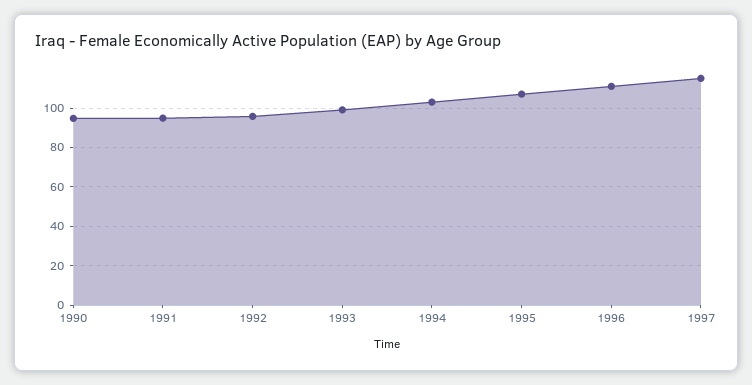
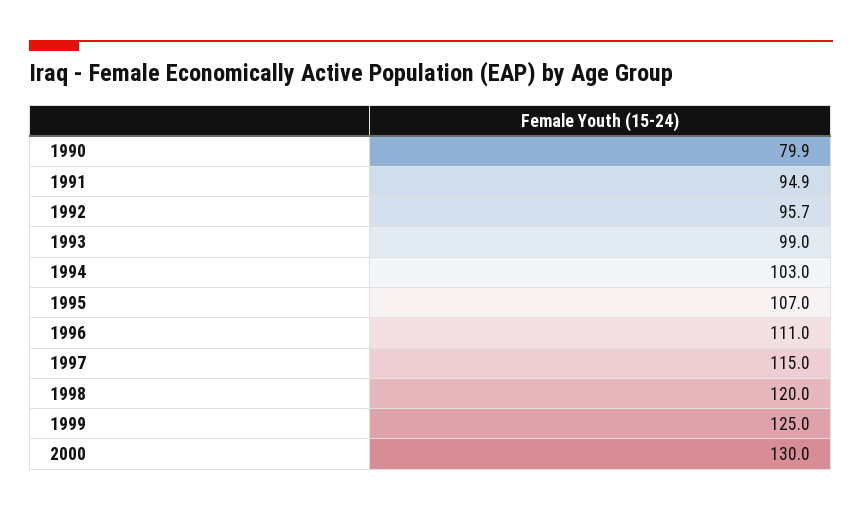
1990: 95 -> 79.9
1998: none -> 120
1999: none -> 125
2000: none -> 130

